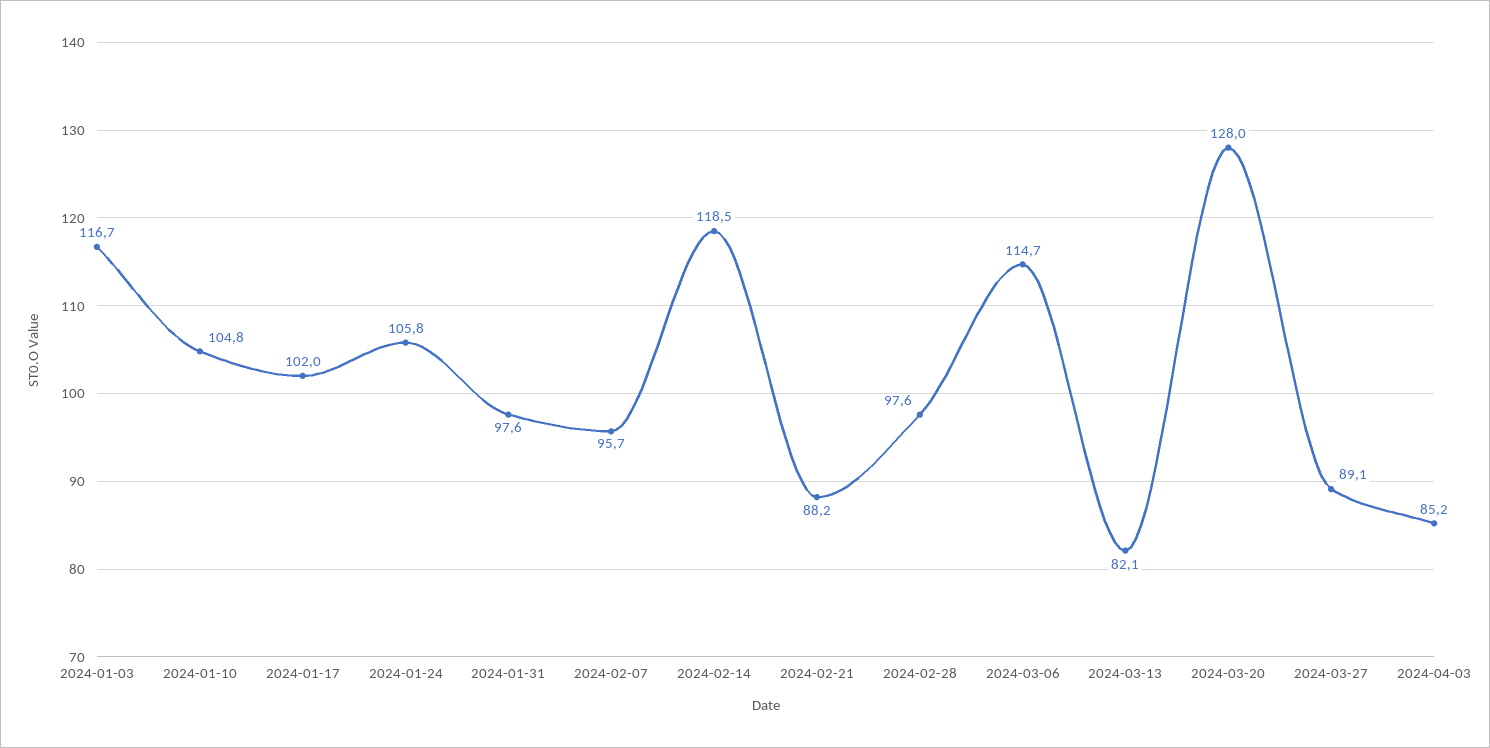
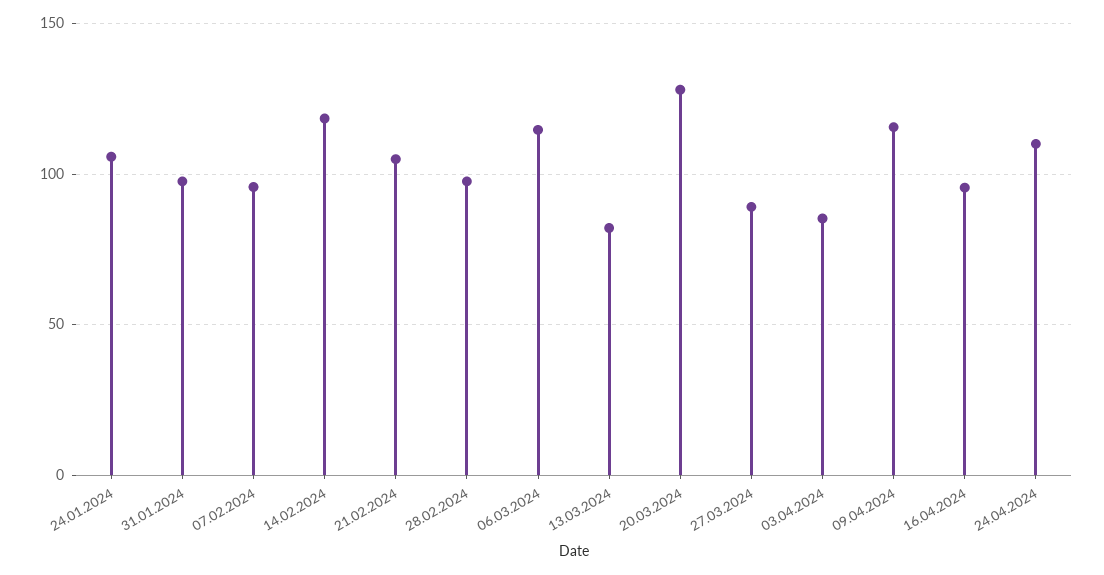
2024-01-03: 116.7 -> none
2024-01-10: 104.8 -> none
2024-01-17: 102 -> none
2024-02-21: 88.2 -> 105
09.04.2024: none -> 115
16.04.2024: none -> 95
24.04.2024: none -> 110

